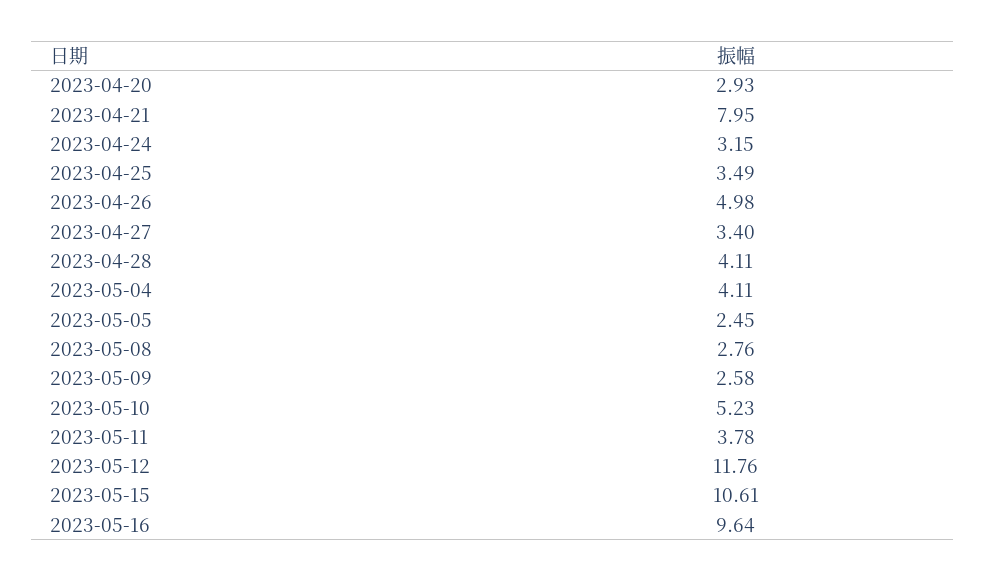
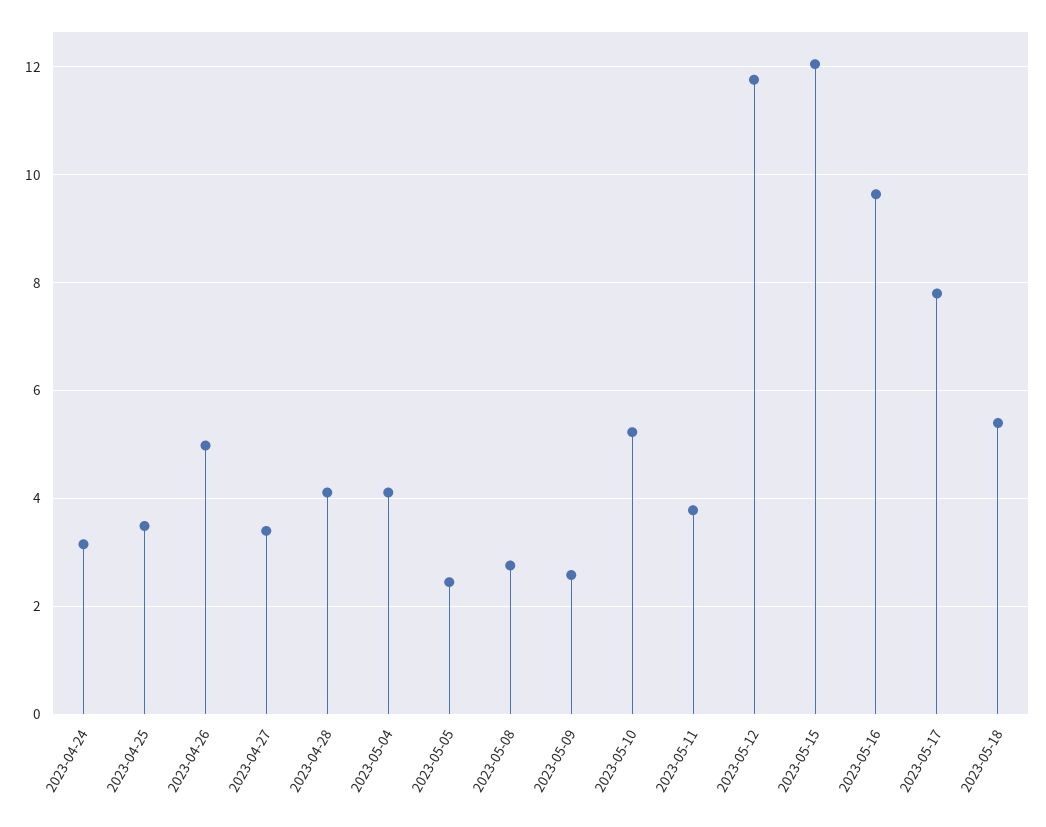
2023-04-20: 2.93 -> none
2023-04-21: 7.95 -> none
2023-05-15: 10.61 -> 12
2023-05-17: none -> 7.8
2023-05-18: none -> 5.4

